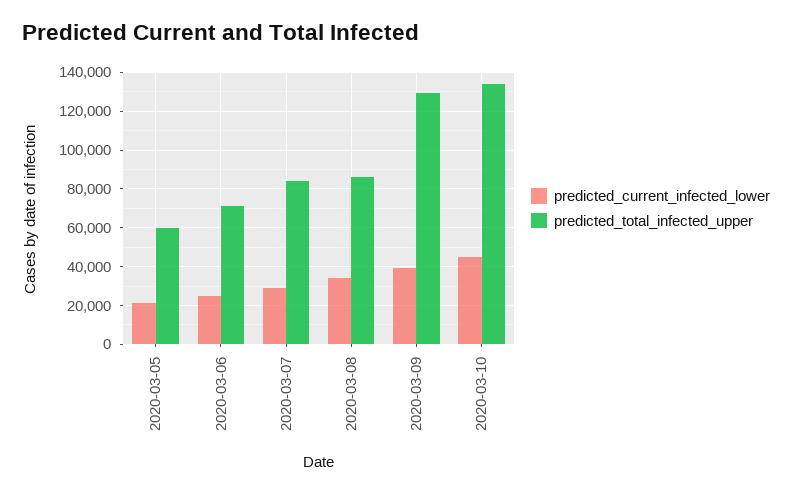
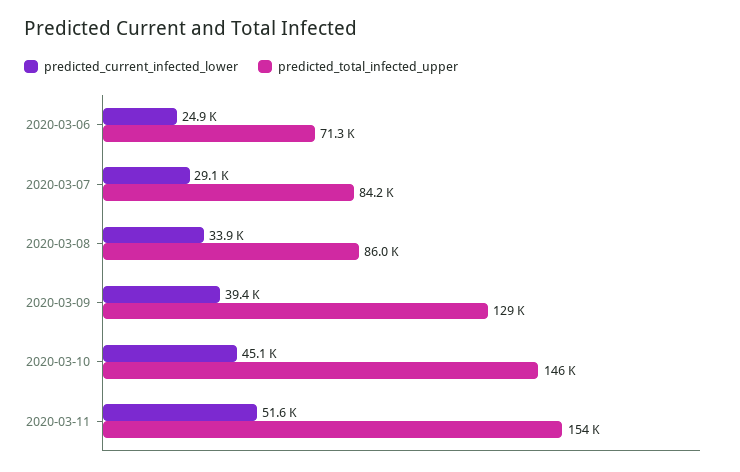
predicted_current_infected_lower, 2020-03-05: 20000 -> none
predicted_total_infected_upper, 2020-03-05: 60000 -> none
predicted_total_infected_upper, 2020-03-10: 135000 -> 146000
predicted_current_infected_lower, 2020-03-11: none -> 51600
predicted_total_infected_upper, 2020-03-11: none -> 154000

